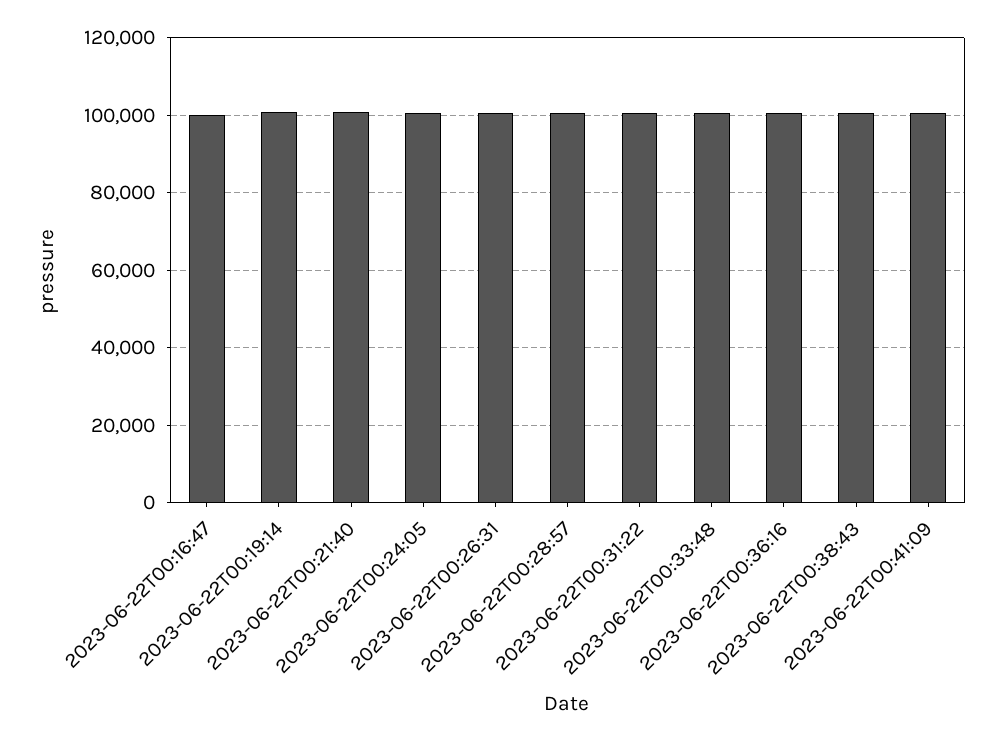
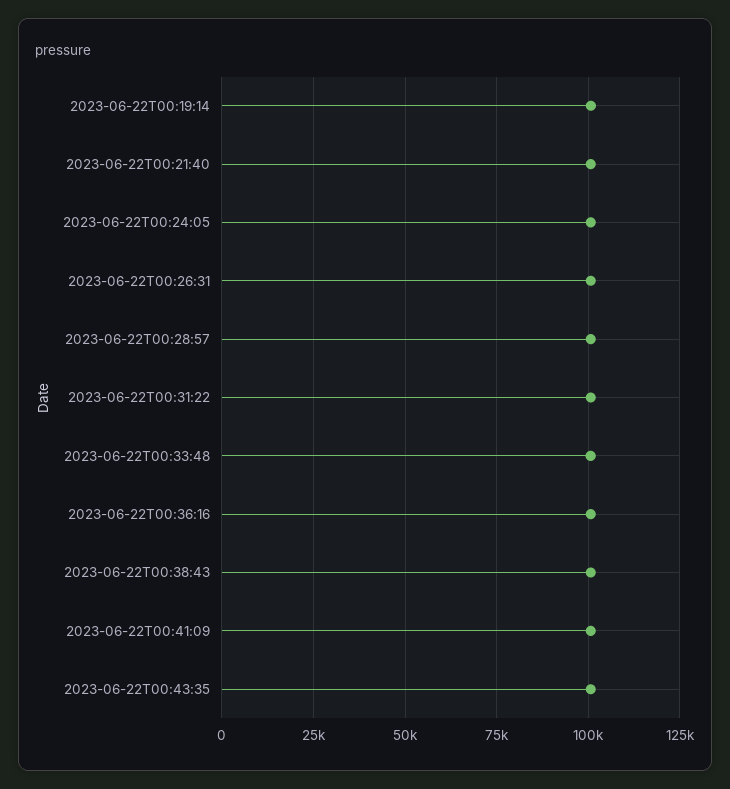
2023-06-22T00:16:47: 100000 -> none
2023-06-22T00:43:35: none -> 100000

